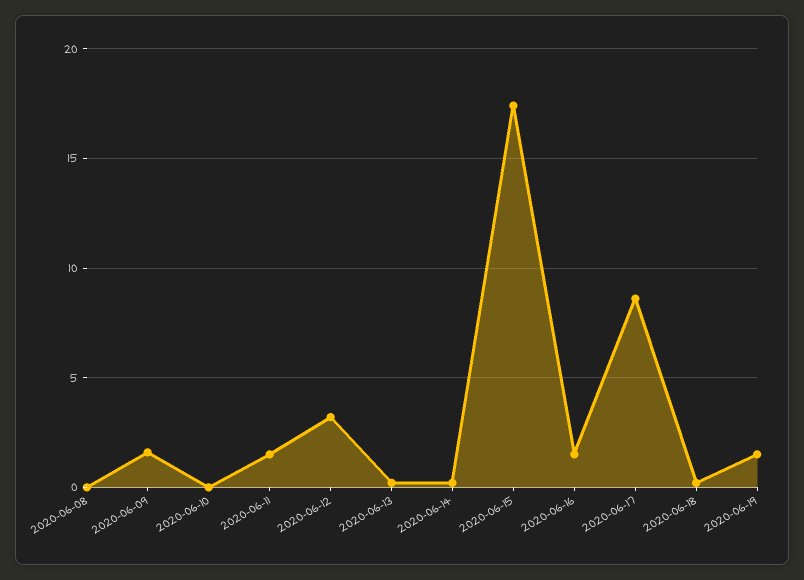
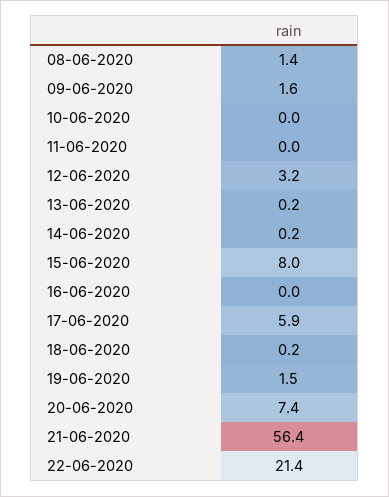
2020-06-08: 0 -> 1.4
2020-06-11: 1.5 -> 0
2020-06-15: 17.5 -> 8
2020-06-16: 1.5 -> 0
2020-06-17: 8.5 -> 5.9
20-06-2020: none -> 7.4
21-06-2020: none -> 56.4
22-06-2020: none -> 21.4

